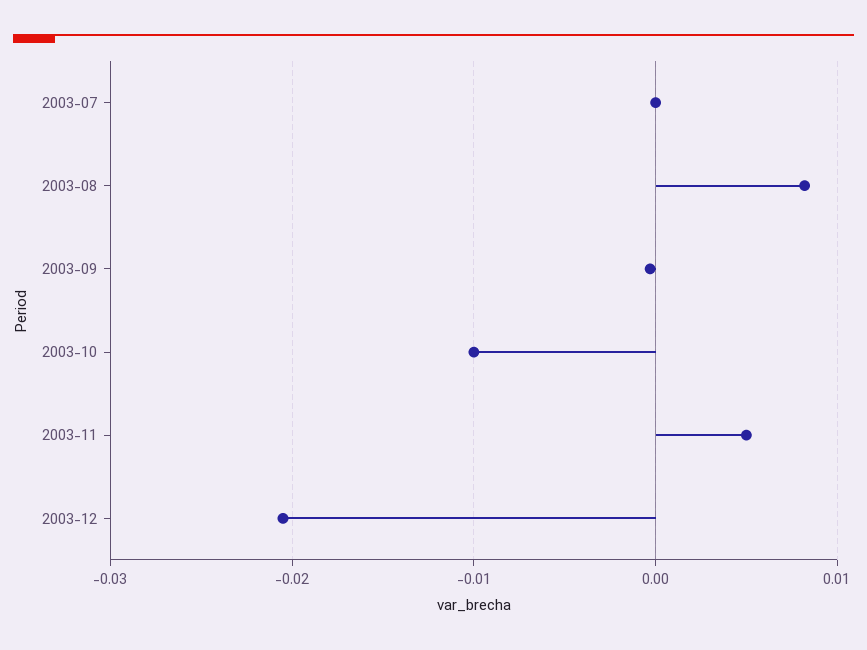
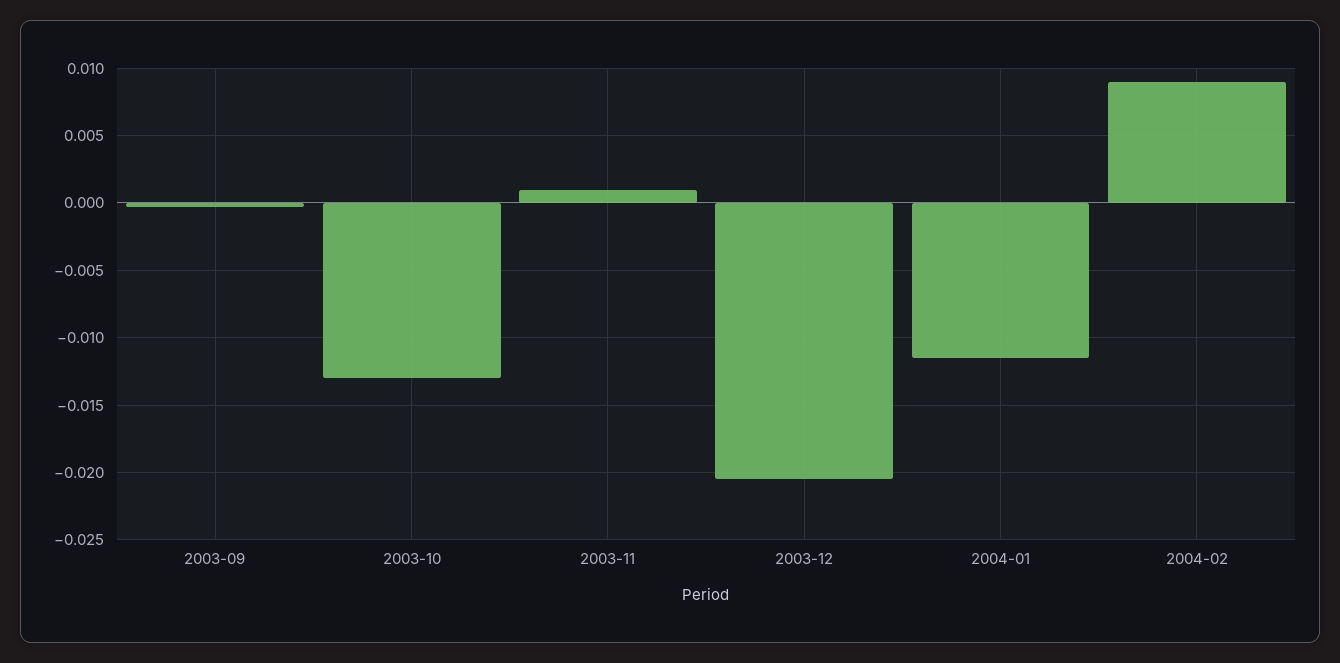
2003-07: 0 -> none
2003-08: 0.008 -> none
2003-10: -0.01 -> -0.013
2003-11: 0.005 -> 0.001
2004-01: none -> -0.0115
2004-02: none -> 0.009

